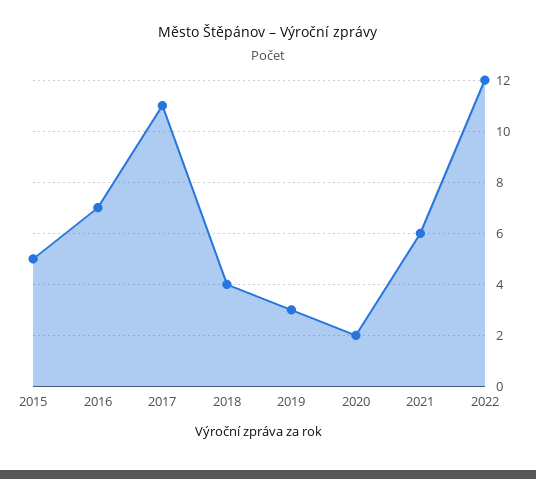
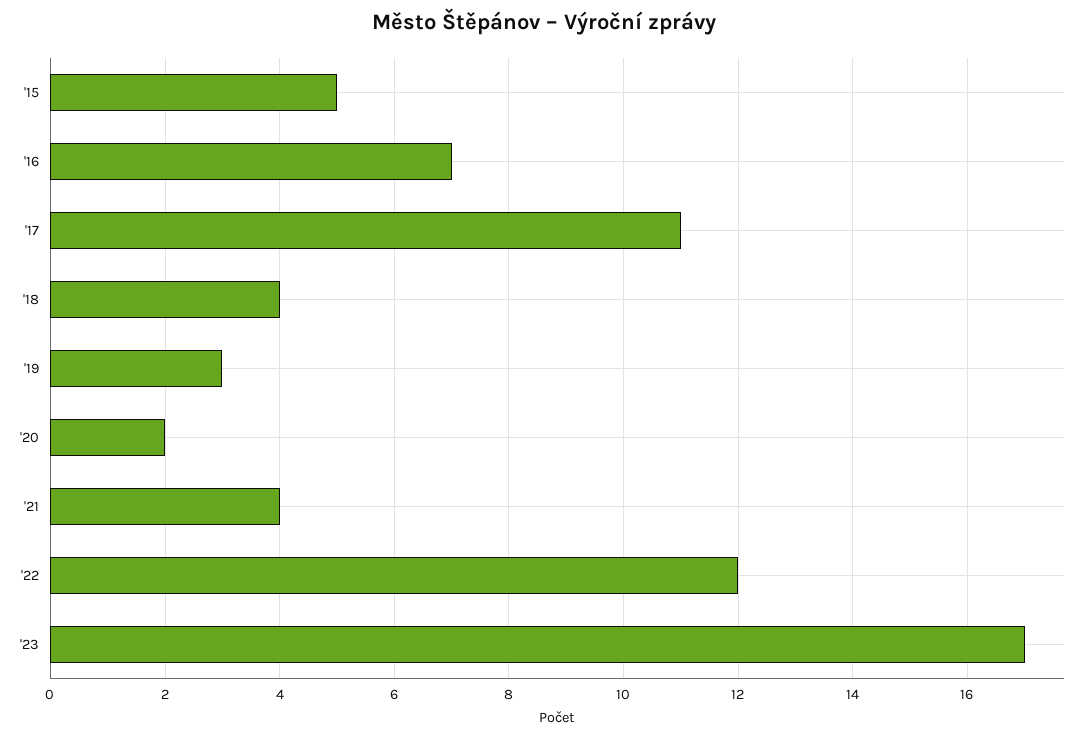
2021: 6 -> 4
'23: none -> 17

